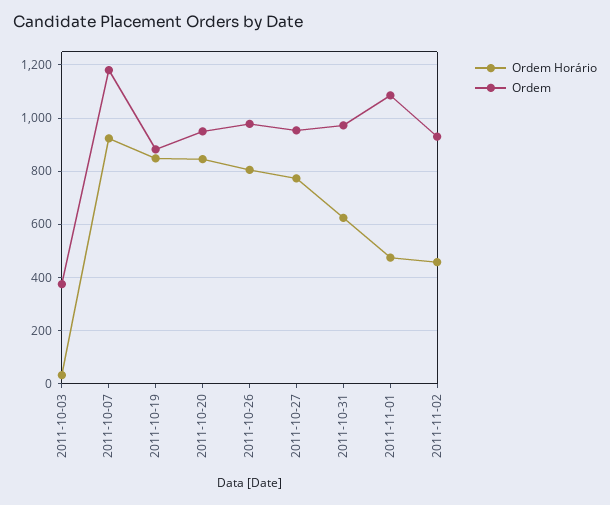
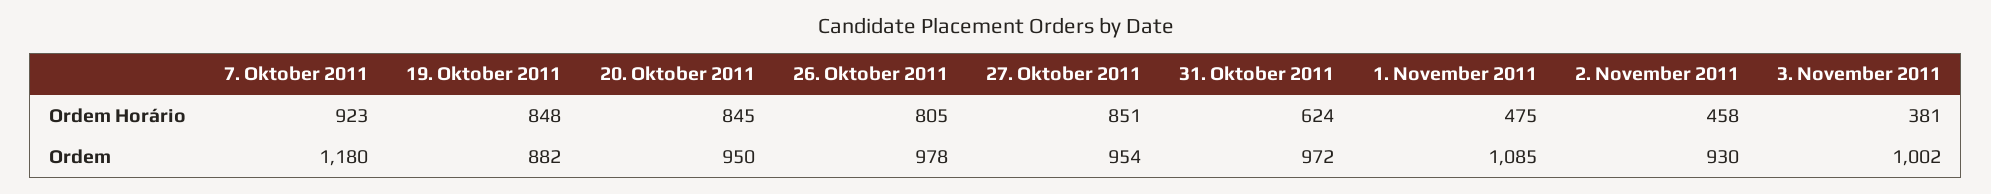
Ordem Horário, 2011-10-03: 25 -> none
Ordem, 2011-10-03: 375 -> none
Ordem Horário, 2011-10-27: 775 -> 851
Ordem Horário, 3. November 2011: none -> 381
Ordem, 3. November 2011: none -> 1002

